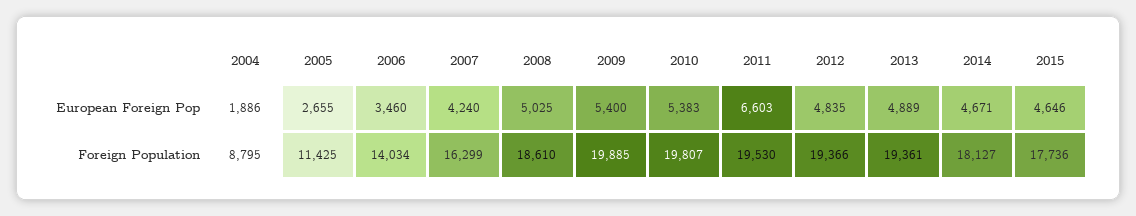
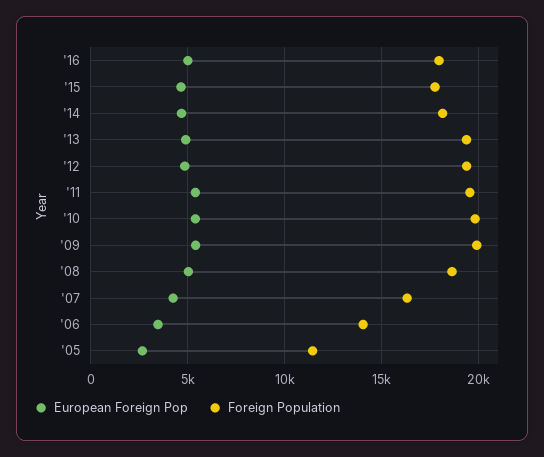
European Foreign Pop, 2004: 1886 -> none
European Foreign Pop, 2011: 6603 -> 5500
Foreign Population, 2004: 8795 -> none
European Foreign Pop, '16: none -> 5000
Foreign Population, '16: none -> 18000

